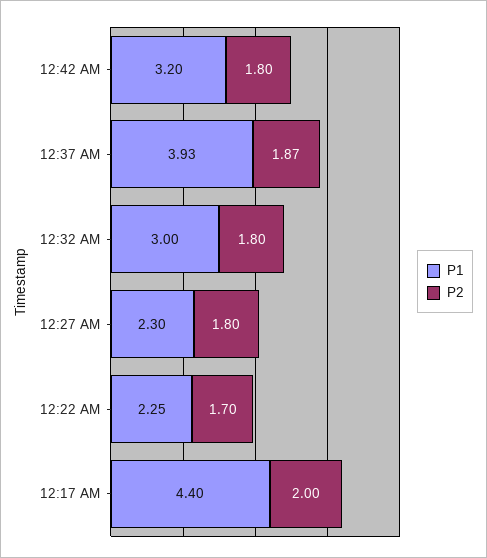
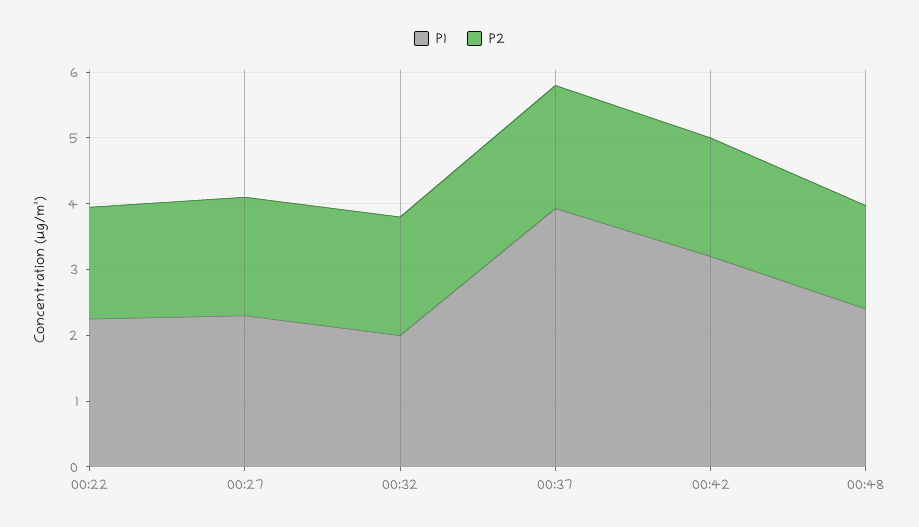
P1, 12:32 AM: 3 -> 2
P1, 12:17 AM: 4.4 -> none
P2, 12:17 AM: 2 -> none
P1, 00:48: none -> 2.4
P2, 00:48: none -> 1.6

